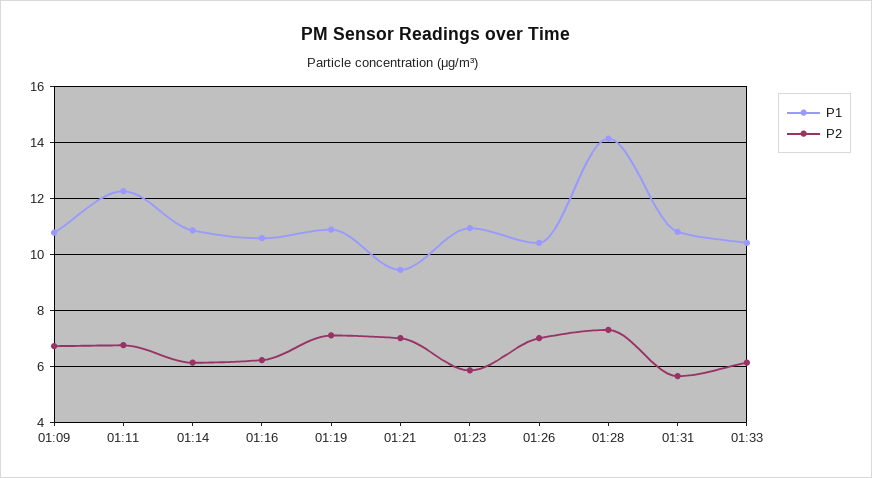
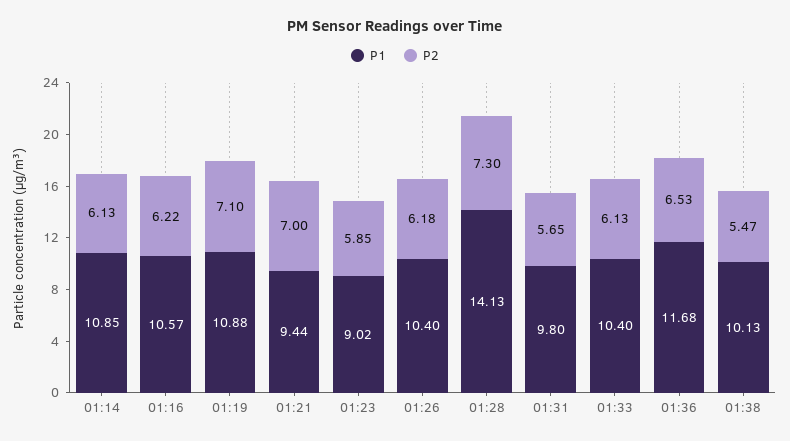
P1, 01:09: 10.75 -> none
P2, 01:09: 6.75 -> none
P1, 01:11: 12.25 -> none
P2, 01:11: 6.75 -> none
P1, 01:23: 11 -> 9.02
P2, 01:26: 7 -> 6.18
P1, 01:31: 10.75 -> 9.8
P1, 01:36: none -> 11.68
P2, 01:36: none -> 6.53
P1, 01:38: none -> 10.13
P2, 01:38: none -> 5.47

